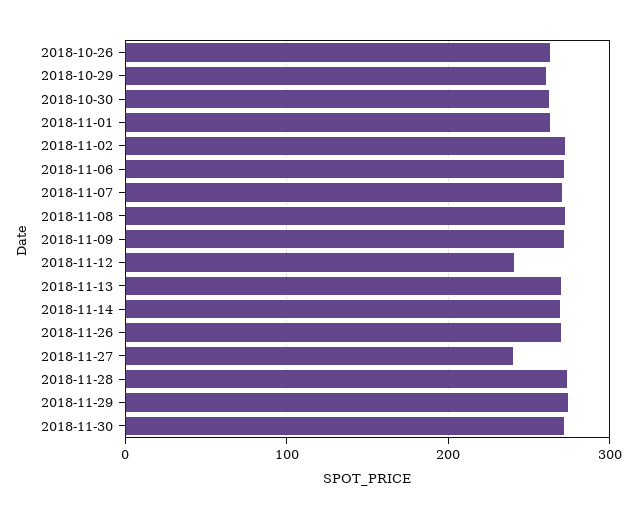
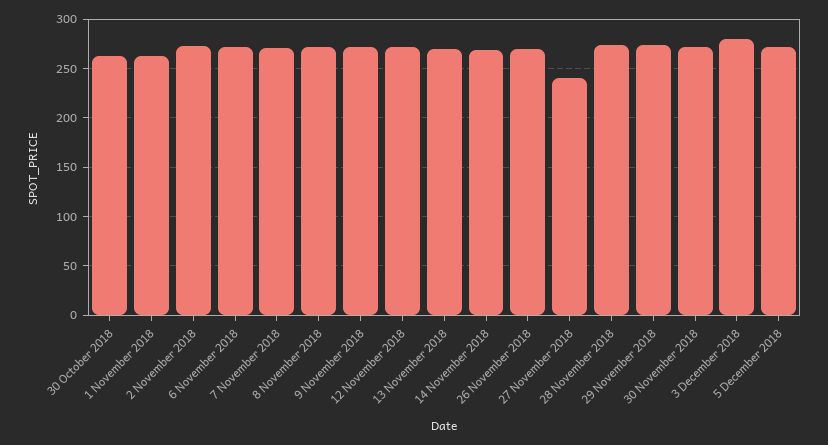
2018-10-26: 260 -> none
2018-10-29: 260 -> none
2018-11-12: 240 -> 270
3 December 2018: none -> 280
5 December 2018: none -> 270

